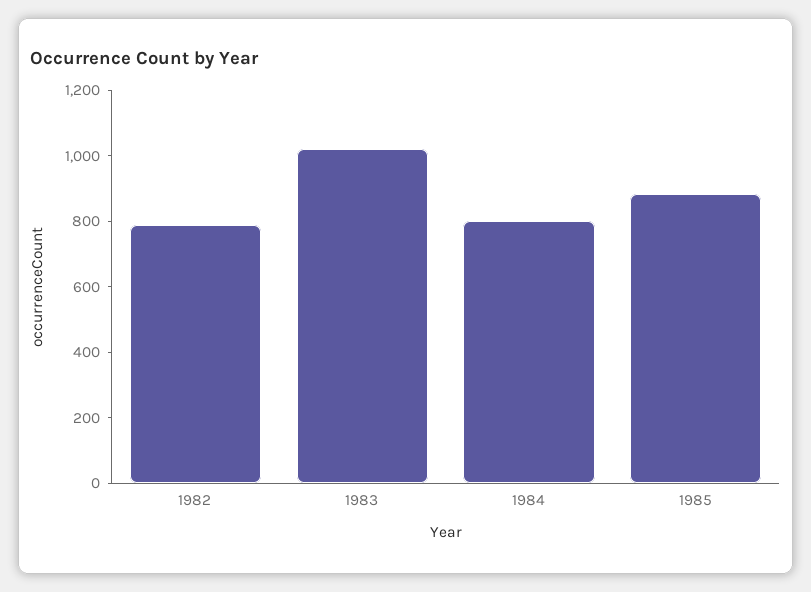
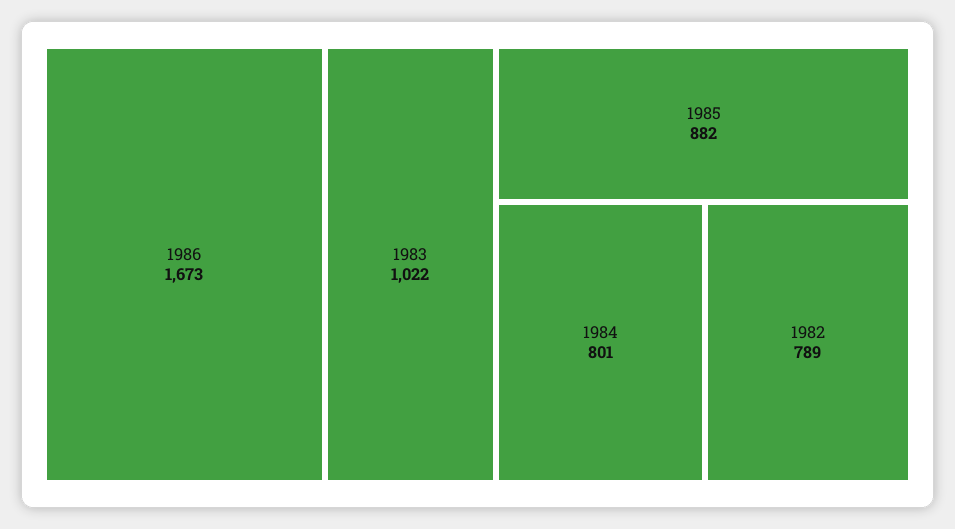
1986: none -> 1673

